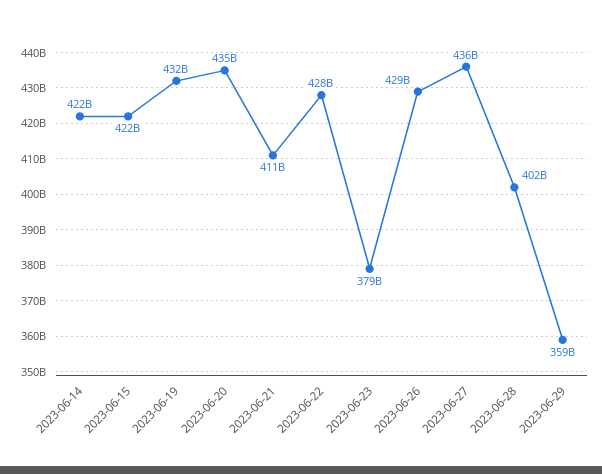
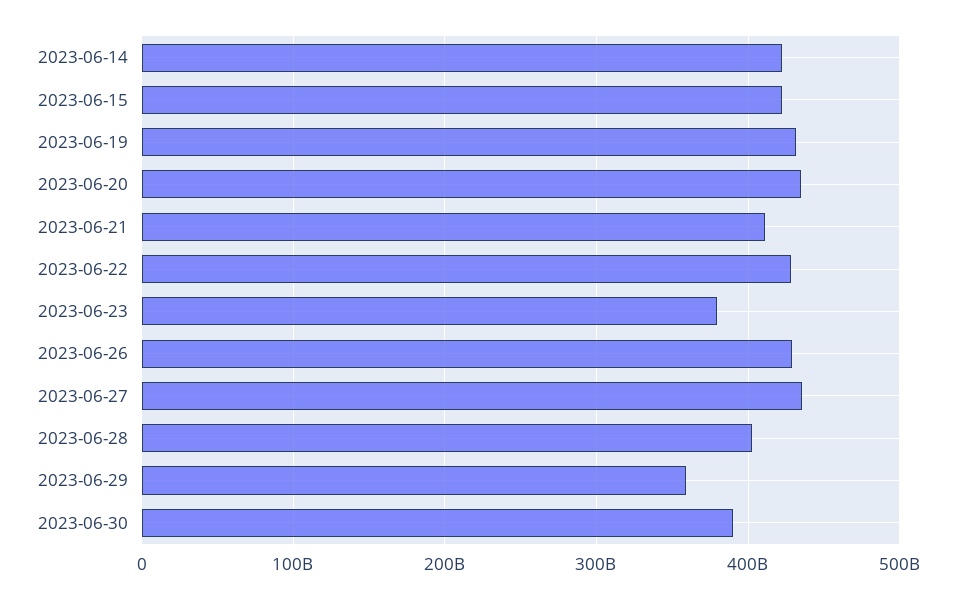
2023-06-30: none -> 390000000000

